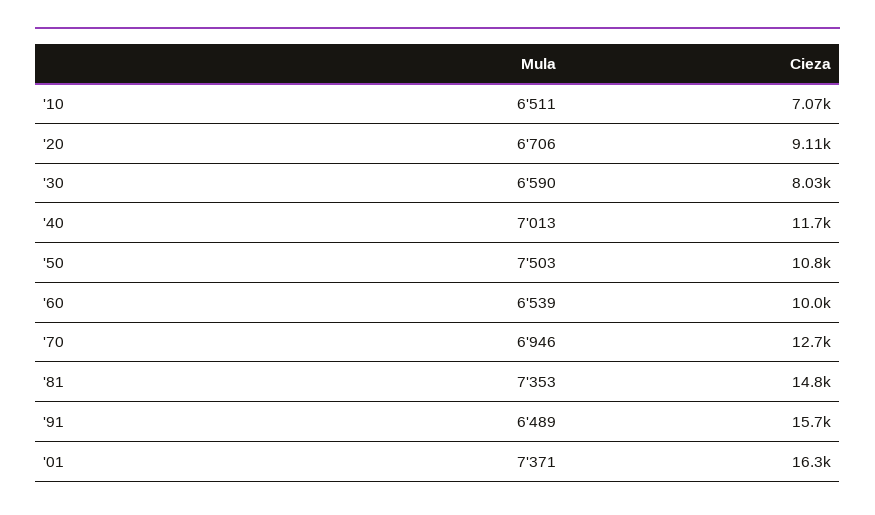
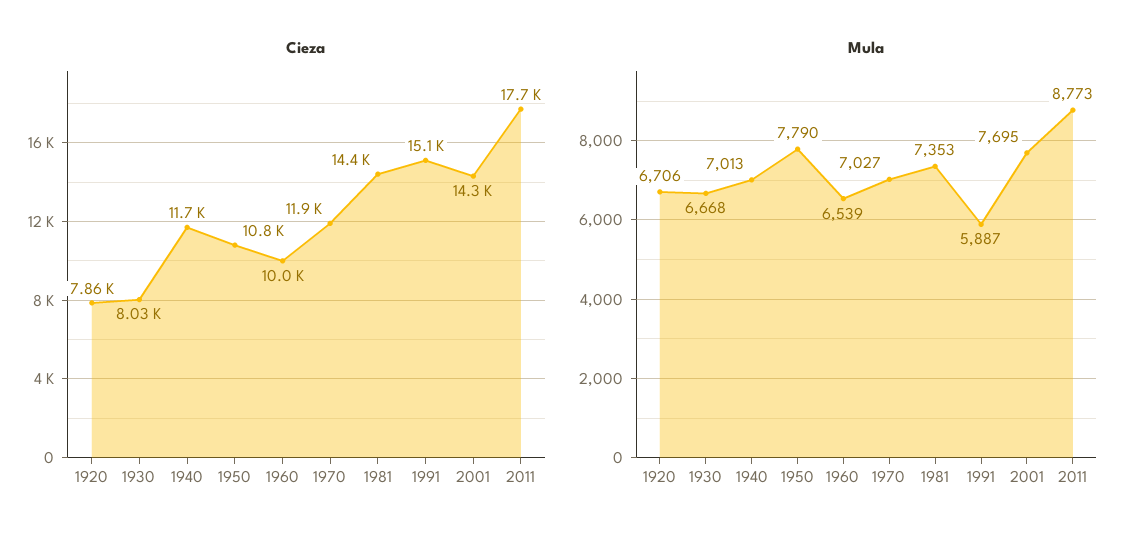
Mula, '10: 6511 -> none
Cieza, '10: 7070 -> none
Cieza, '20: 9110 -> 7860
Mula, '30: 6590 -> 6668
Mula, '50: 7503 -> 7790
Mula, '70: 6946 -> 7027
Cieza, '70: 12700 -> 11900
Cieza, '81: 14800 -> 14400
Mula, '91: 6489 -> 5887
Cieza, '91: 15700 -> 15100
Mula, '01: 7371 -> 7695
Cieza, '01: 16300 -> 14300
Cieza, 2011: none -> 17700
Mula, 2011: none -> 8773

